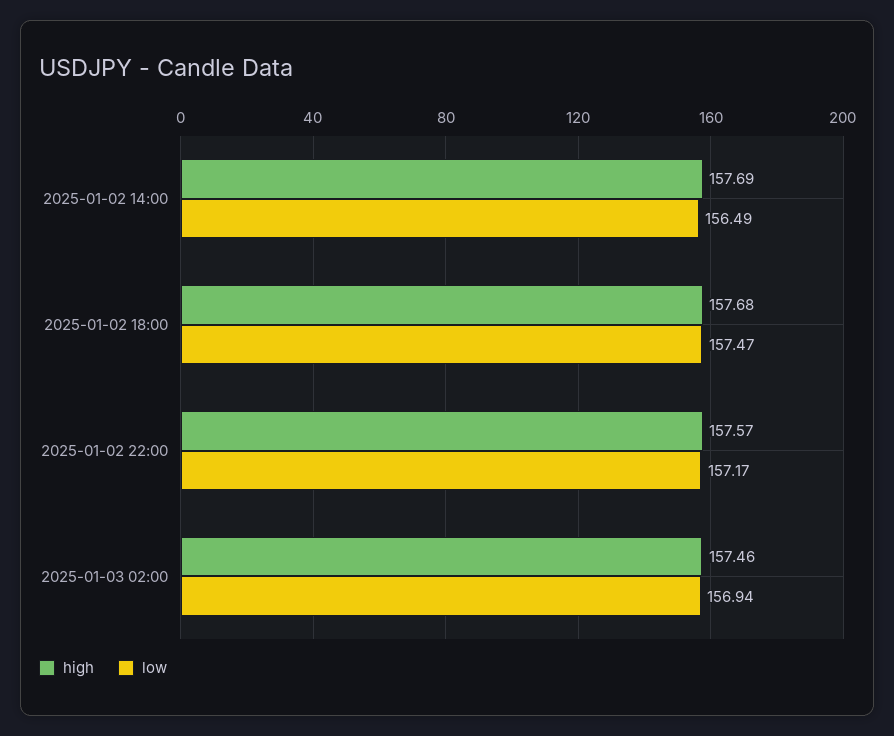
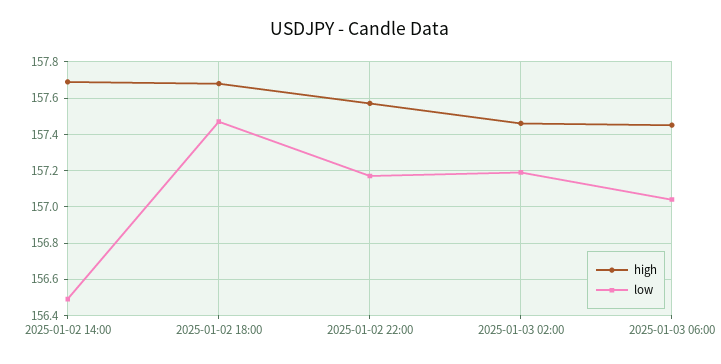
low, 2025-01-03 02:00: 156.94 -> 157.2
high, 2025-01-03 06:00: none -> 157.45
low, 2025-01-03 06:00: none -> 157.05

